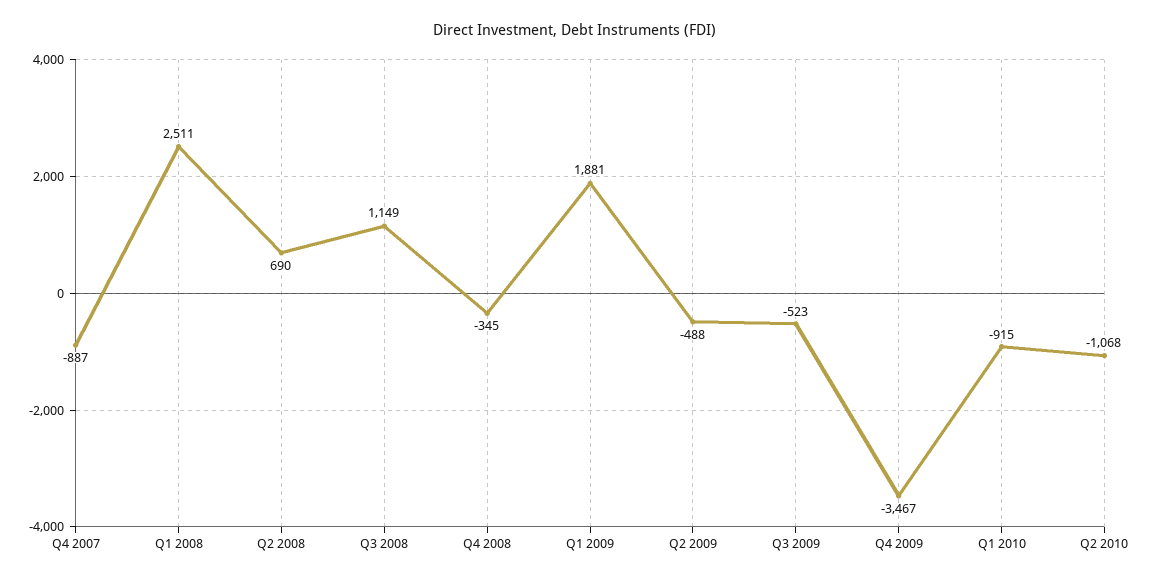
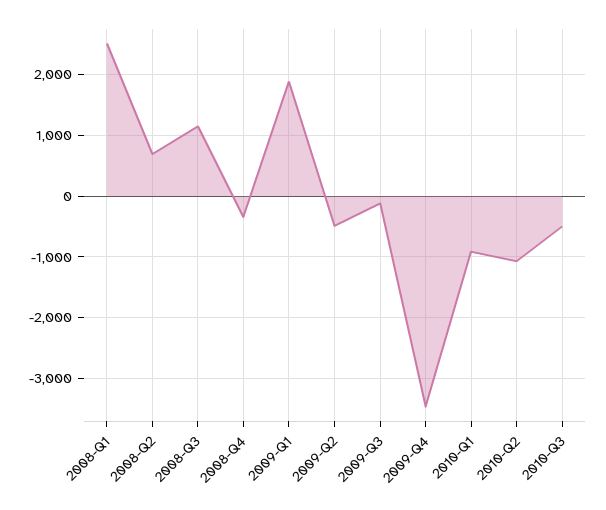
Q4 2007: -887 -> none
Q3 2009: -523 -> -100
2010-Q3: none -> -500

